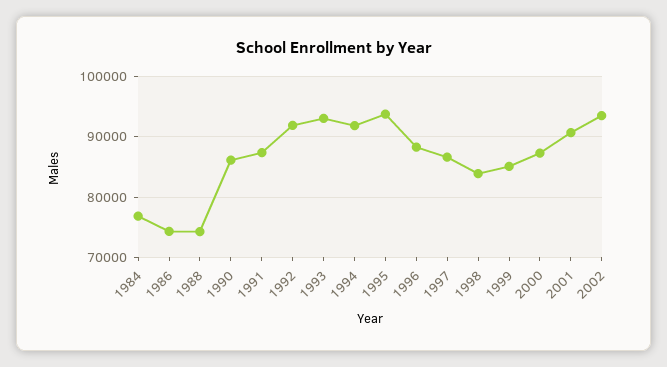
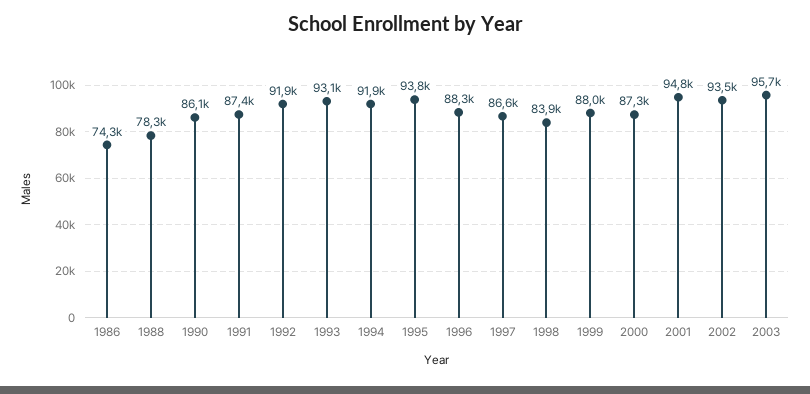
1984: 77000 -> none
1988: 74000 -> 78300
1999: 85000 -> 88000
2001: 91000 -> 94800
2003: none -> 95700

